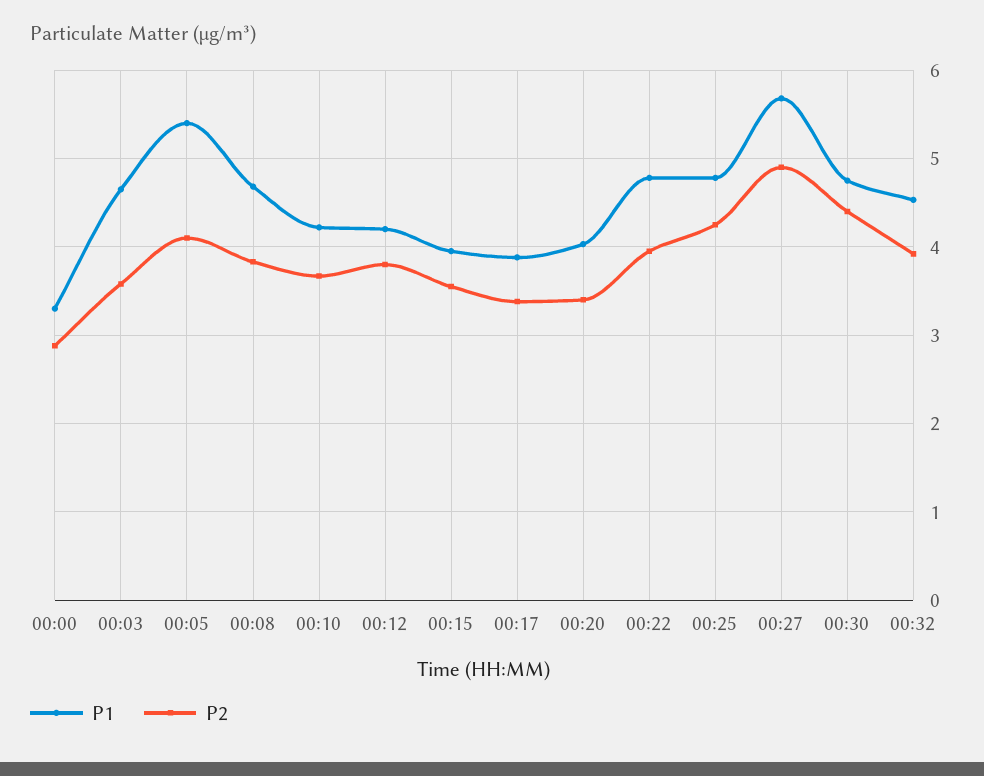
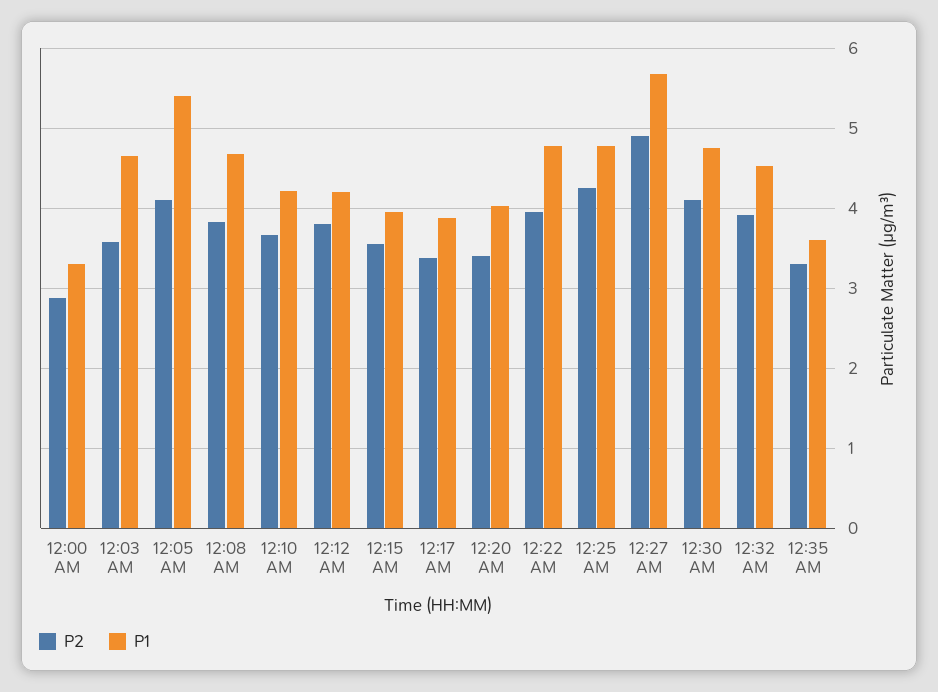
P2, 00:30: 4.4 -> 4.1
P2, 12:35 AM: none -> 3.3
P1, 12:35 AM: none -> 3.6

